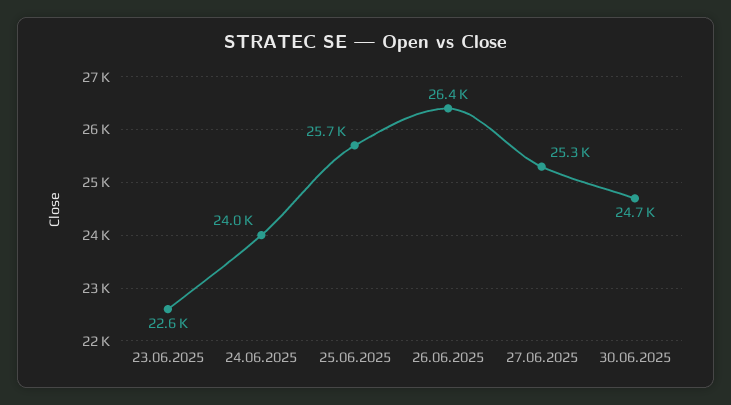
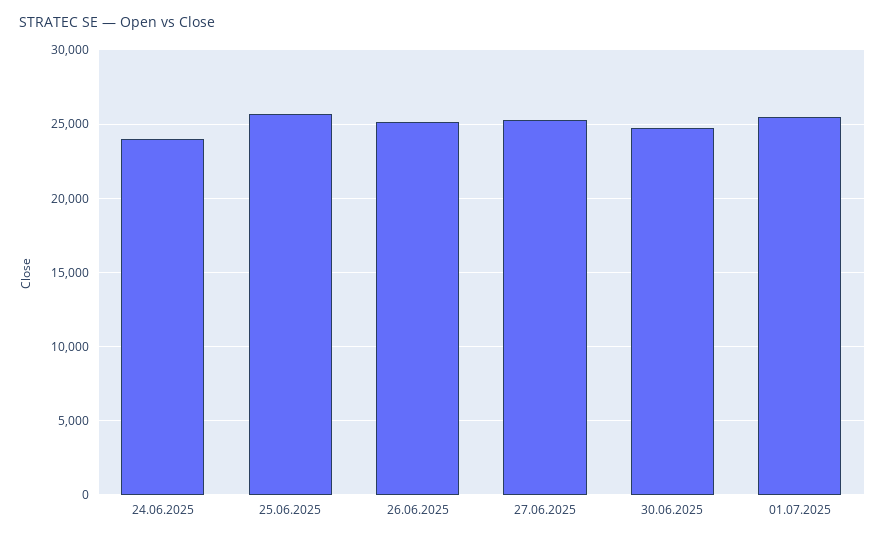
23.06.2025: 22600 -> none
26.06.2025: 26400 -> 25000
01.07.2025: none -> 25500

